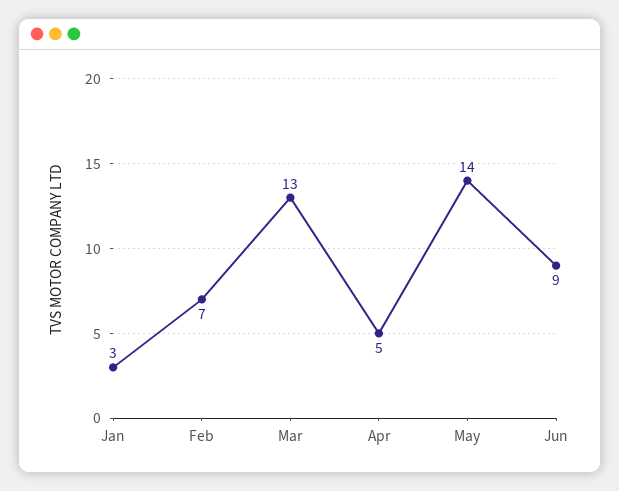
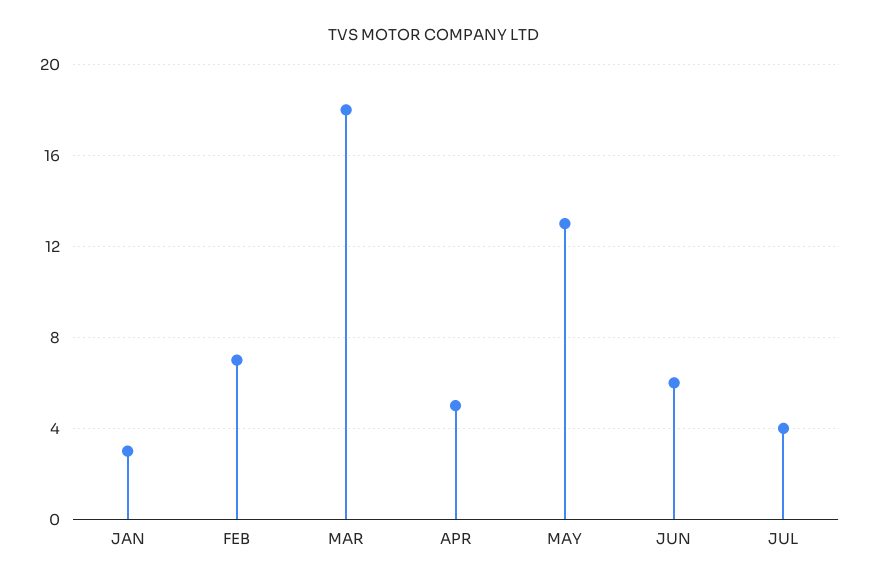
Mar: 13 -> 18
May: 14 -> 13
Jun: 9 -> 6
JUL: none -> 4

